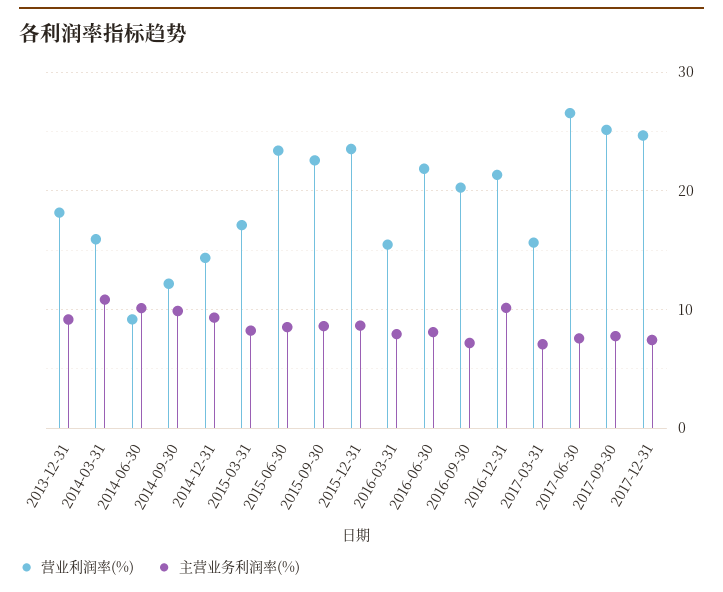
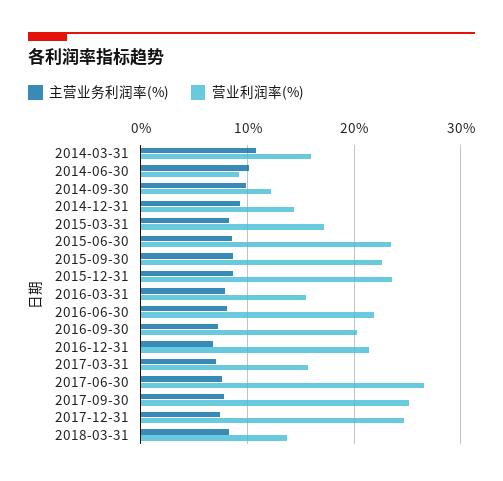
营业利润率(%), 2013-12-31: 18 -> none
主营业务利润率(%), 2013-12-31: 9 -> none
主营业务利润率(%), 2016-12-31: 10 -> 7
主营业务利润率(%), 2018-03-31: none -> 8
营业利润率(%), 2018-03-31: none -> 14

